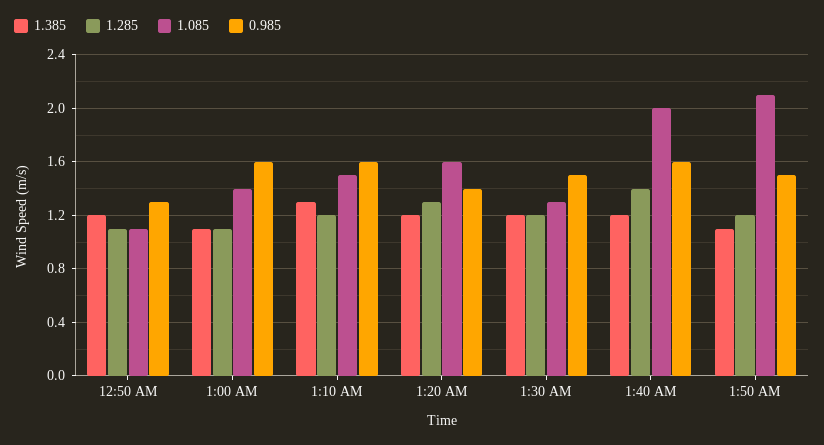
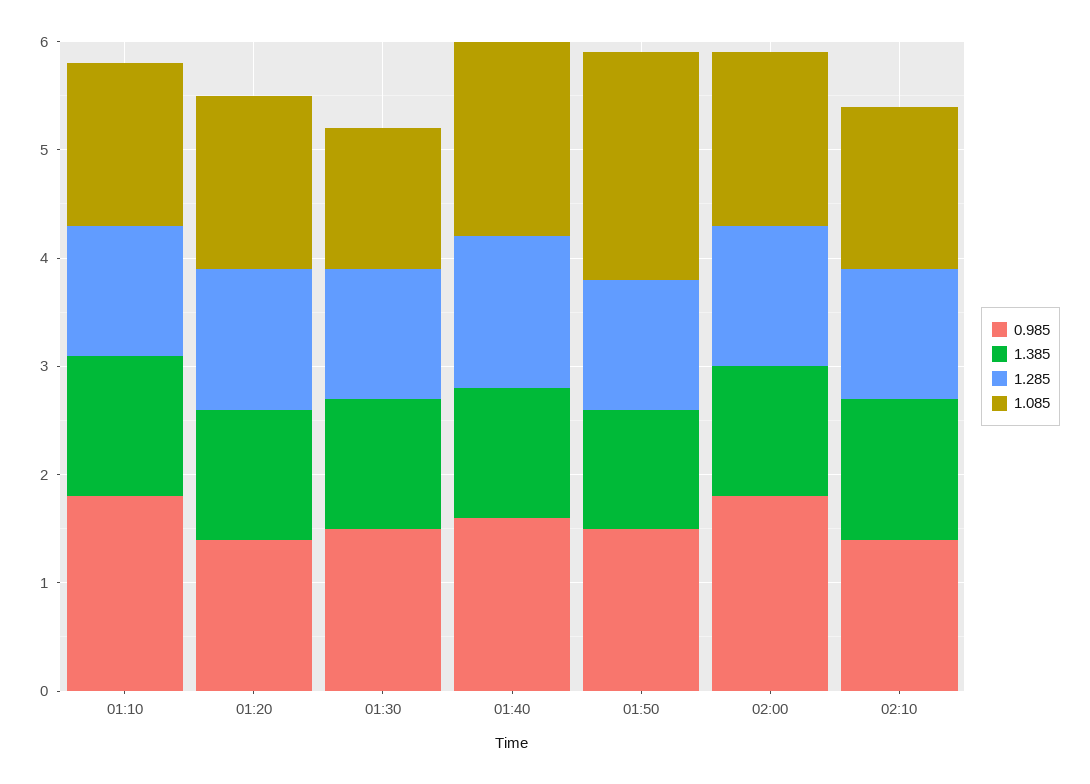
1.385, 12:50 AM: 1.2 -> none
1.285, 12:50 AM: 1.1 -> none
1.085, 12:50 AM: 1.1 -> none
0.985, 12:50 AM: 1.3 -> none
1.385, 1:00 AM: 1.1 -> none
1.285, 1:00 AM: 1.1 -> none
1.085, 1:00 AM: 1.4 -> none
0.985, 1:00 AM: 1.6 -> none
0.985, 1:10 AM: 1.6 -> 1.8
1.085, 1:40 AM: 2 -> 1.8
0.985, 02:00: none -> 1.8
1.385, 02:00: none -> 1.2
1.285, 02:00: none -> 1.3
1.085, 02:00: none -> 1.6
0.985, 02:10: none -> 1.4
1.385, 02:10: none -> 1.3
1.285, 02:10: none -> 1.2
1.085, 02:10: none -> 1.5

